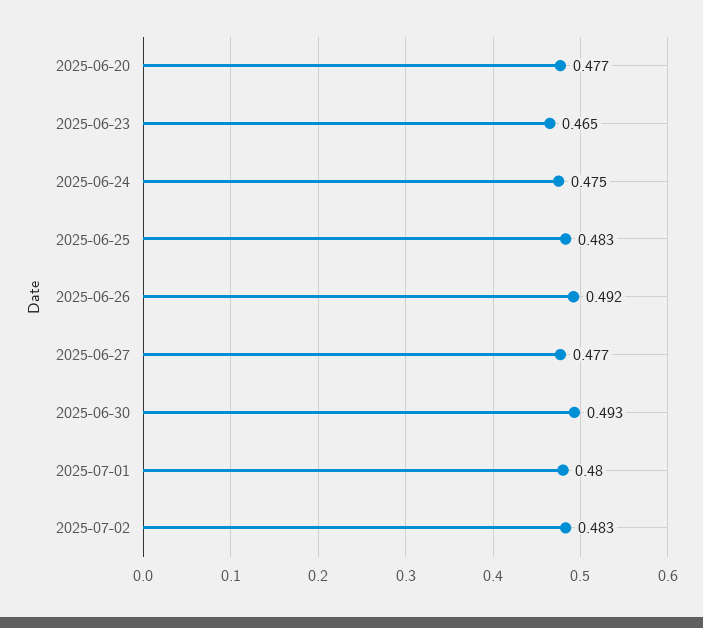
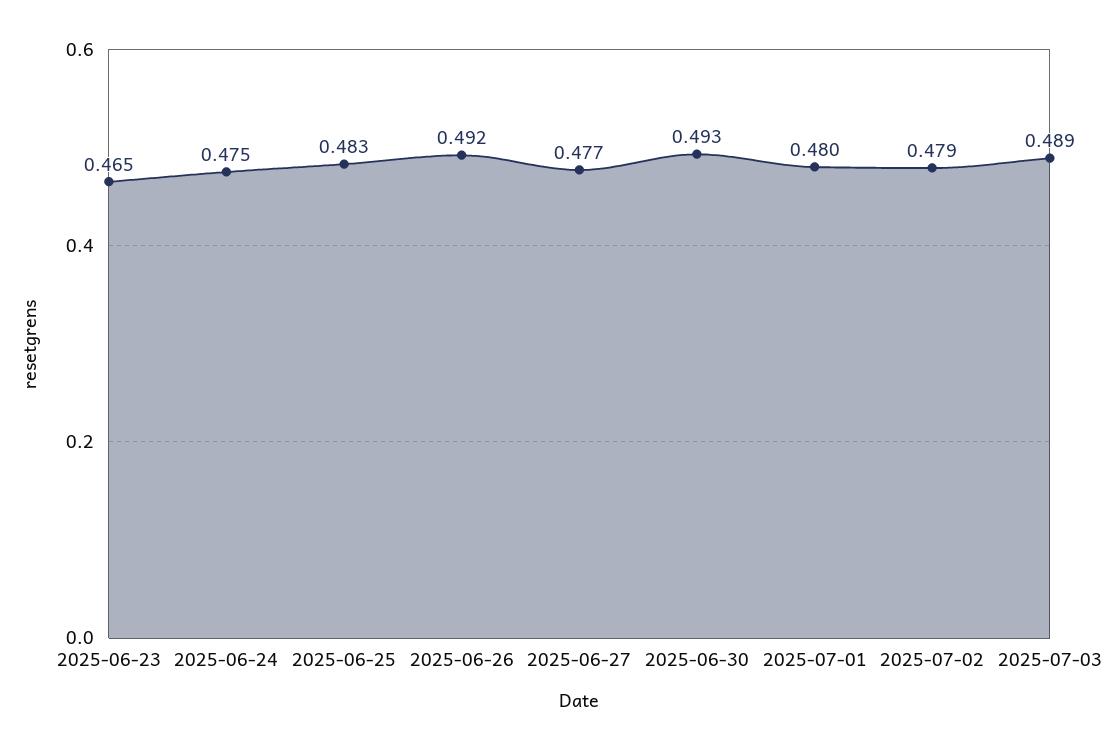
2025-06-20: 0.477 -> none
2025-07-02: 0.483 -> 0.479
2025-07-03: none -> 0.489

